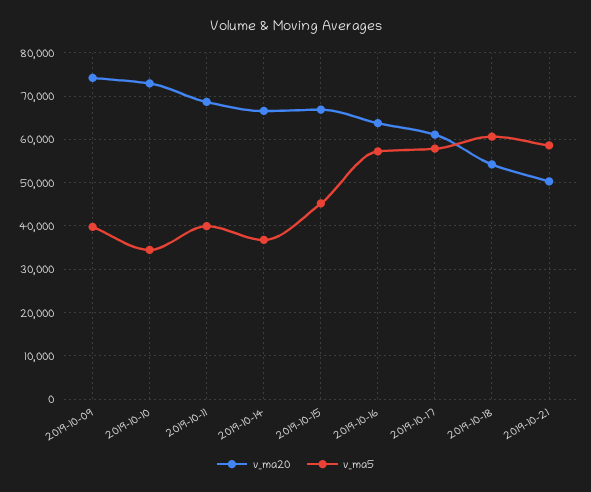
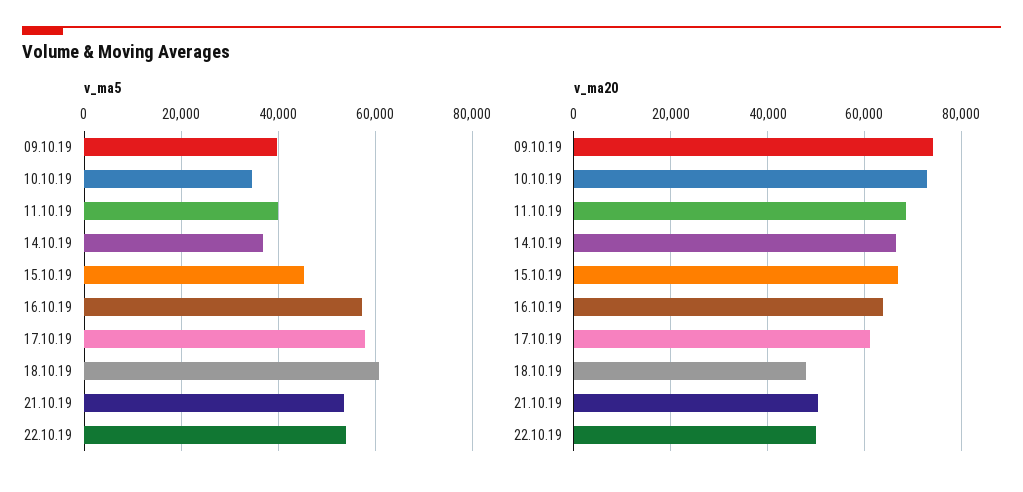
v_ma20, 2019-10-18: 54000 -> 48000
v_ma5, 2019-10-21: 58000 -> 54000
v_ma5, 22.10.19: none -> 54000
v_ma20, 22.10.19: none -> 50000

